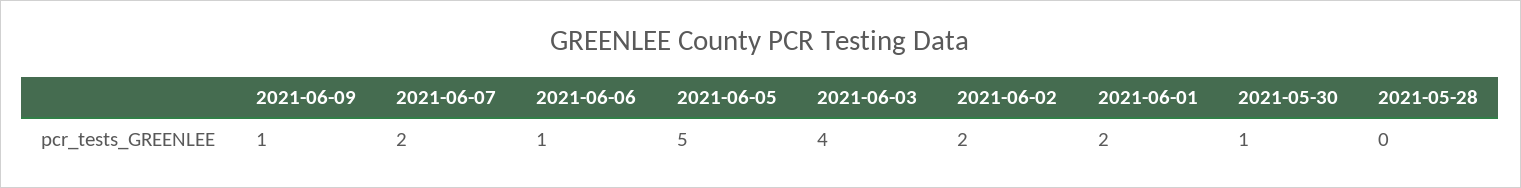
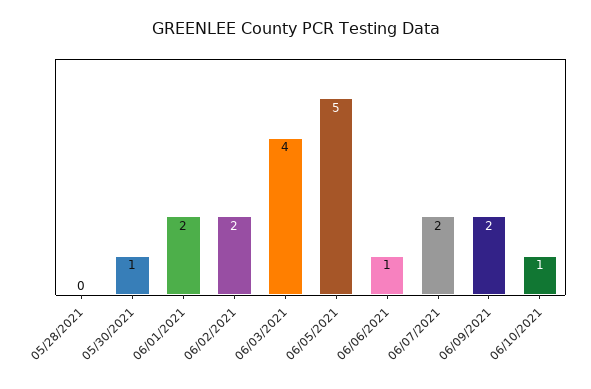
2021-06-09: 1 -> 2
06/10/2021: none -> 1

